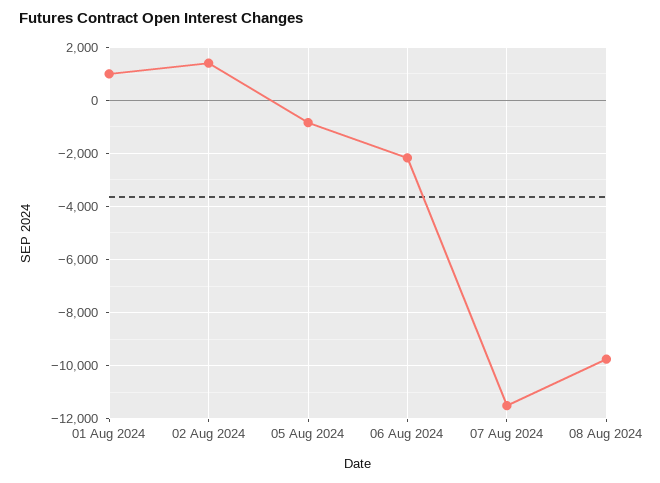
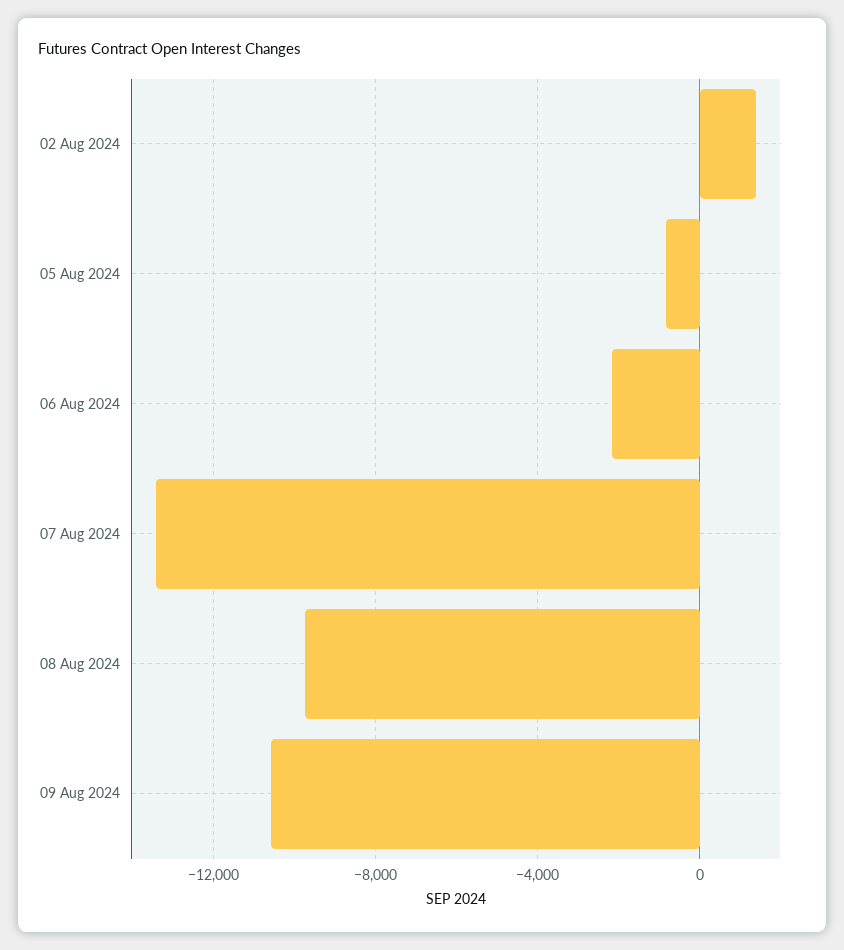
01 Aug 2024: 1000 -> none
07 Aug 2024: -11500 -> -13500
09 Aug 2024: none -> -10500

